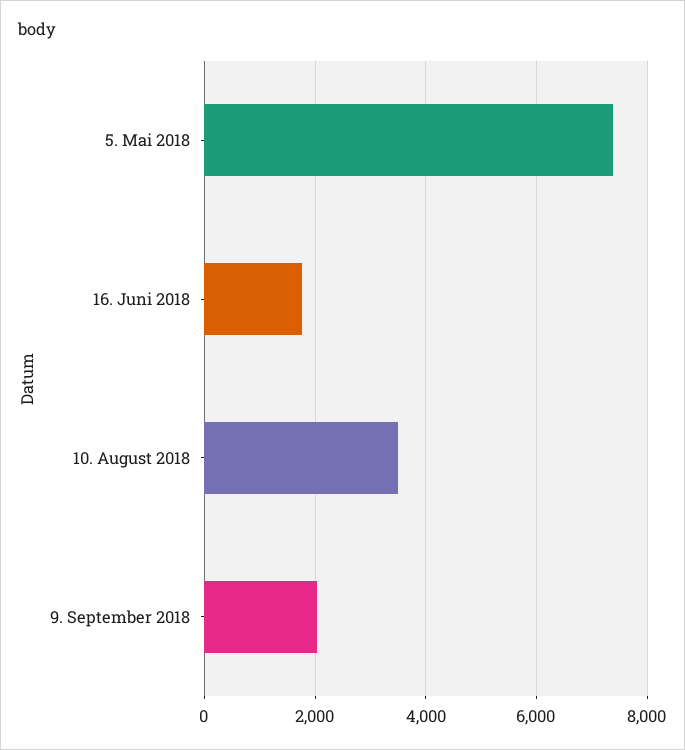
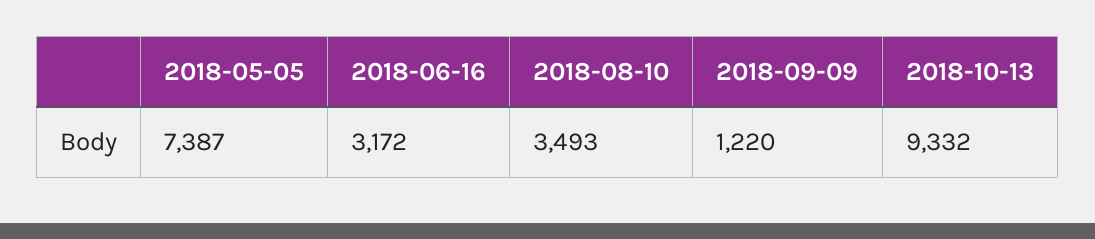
16. Juni 2018: 1800 -> 3172
9. September 2018: 2000 -> 1220
2018-10-13: none -> 9332

